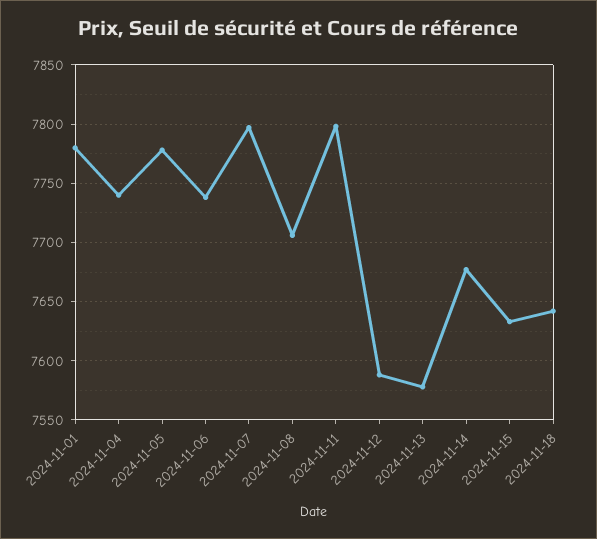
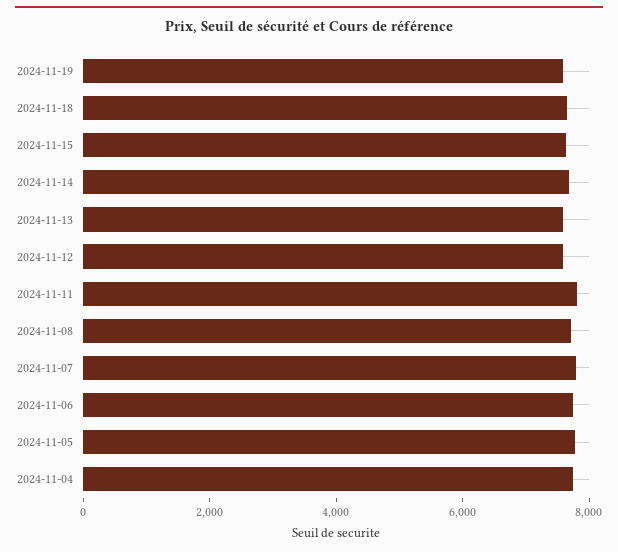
2024-11-01: 7780 -> none
2024-11-19: none -> 7500

